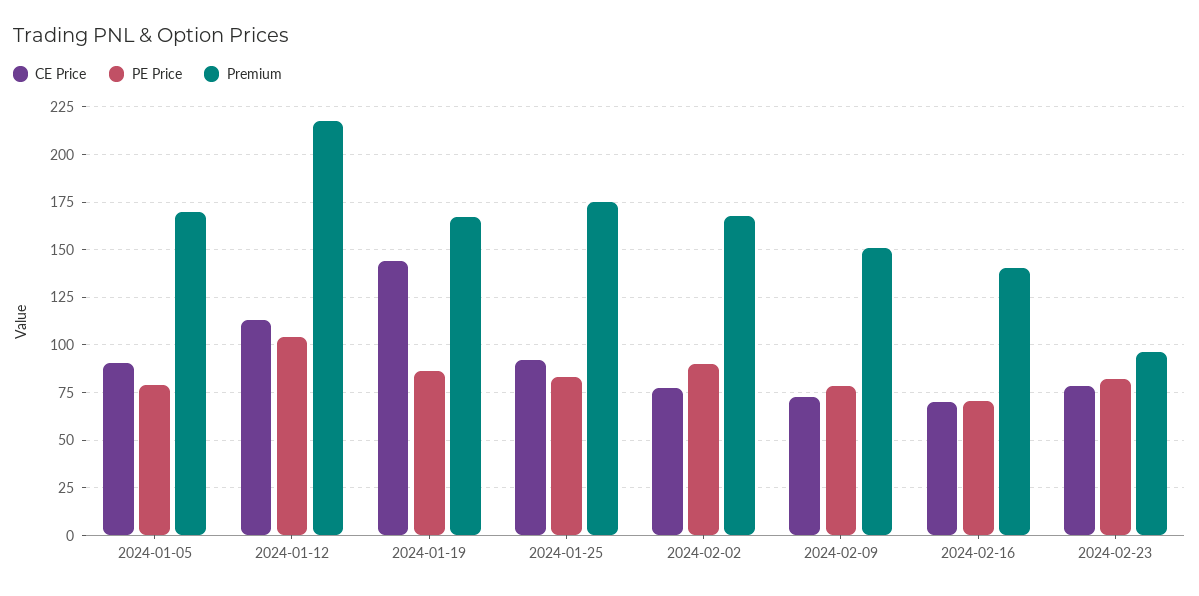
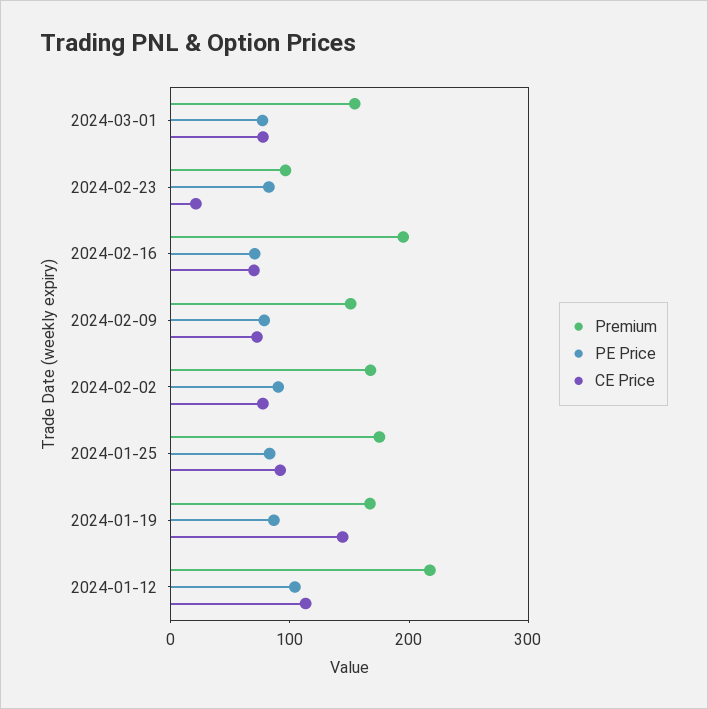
CE Price, 2024-01-05: 90 -> none
PE Price, 2024-01-05: 80 -> none
Premium, 2024-01-05: 170 -> none
Premium, 2024-02-16: 140 -> 200
CE Price, 2024-02-23: 80 -> 20
Premium, 2024-03-01: none -> 160
PE Price, 2024-03-01: none -> 80
CE Price, 2024-03-01: none -> 80

